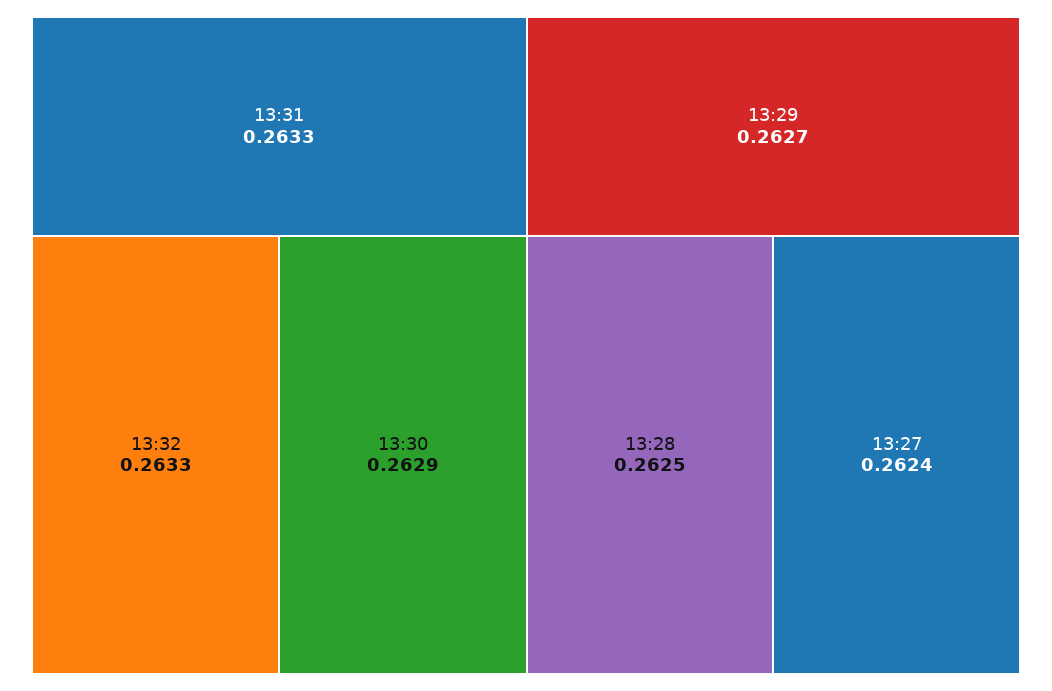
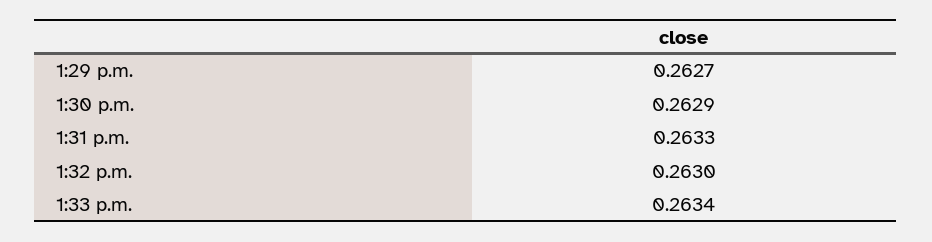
13:32: 0.2633 -> 0.263
13:28: 0.2625 -> none
13:27: 0.2624 -> none
1:33 p.m.: none -> 0.2634

